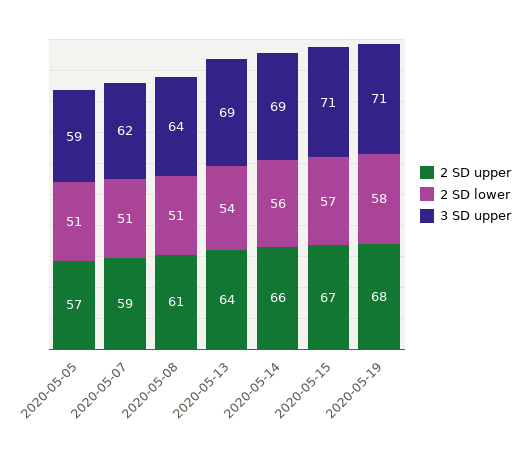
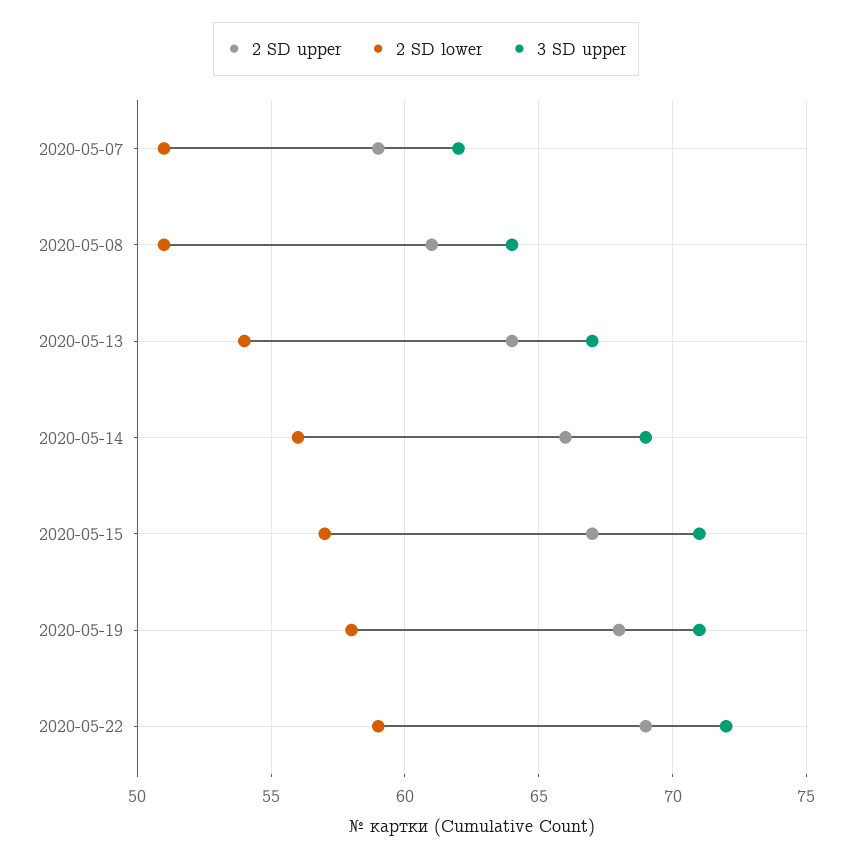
2 SD upper, 2020-05-05: 57 -> none
2 SD lower, 2020-05-05: 51 -> none
3 SD upper, 2020-05-05: 59 -> none
3 SD upper, 2020-05-13: 69 -> 67
2 SD upper, 2020-05-22: none -> 69
2 SD lower, 2020-05-22: none -> 59
3 SD upper, 2020-05-22: none -> 72

